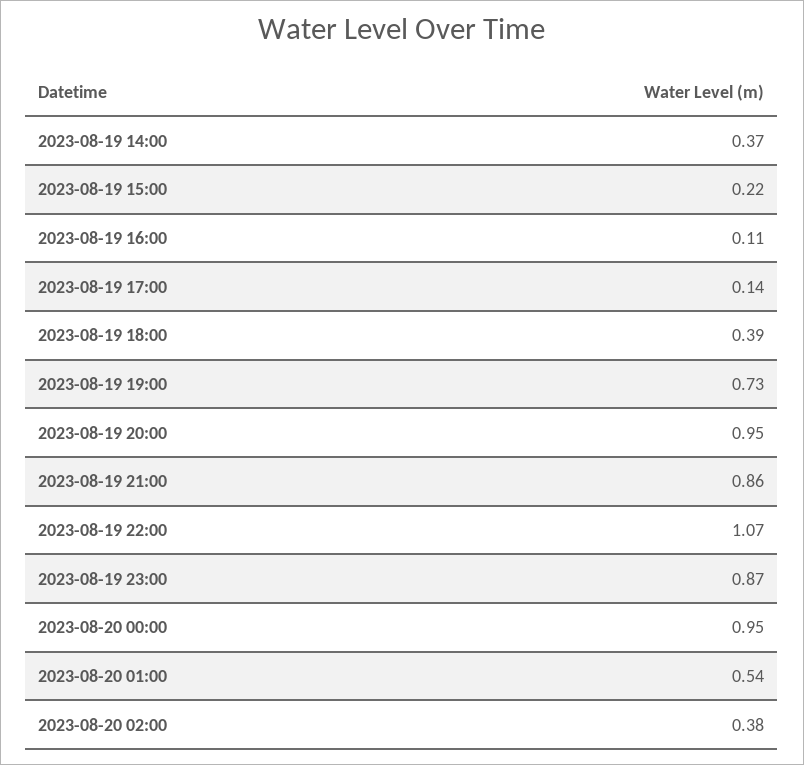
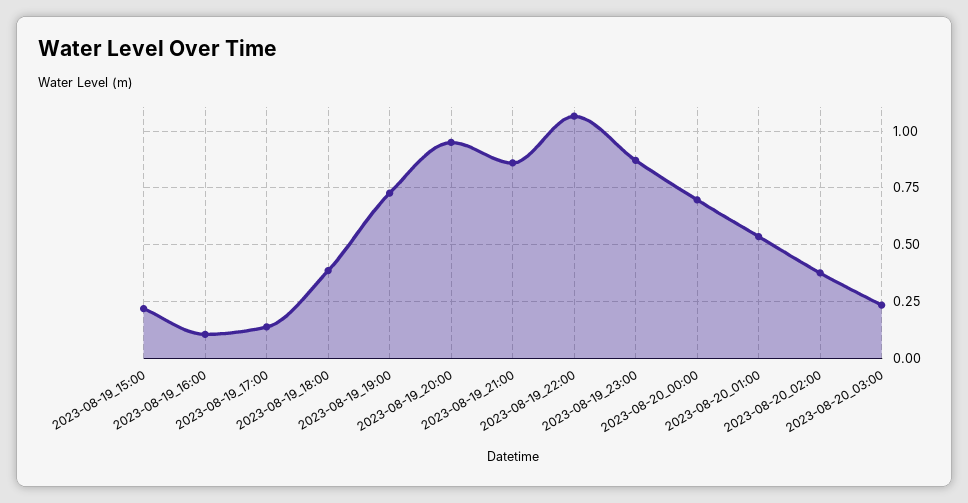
2023-08-19 14:00: 0.37 -> none
2023-08-20 00:00: 0.95 -> 0.7
2023-08-20_03:00: none -> 0.25

